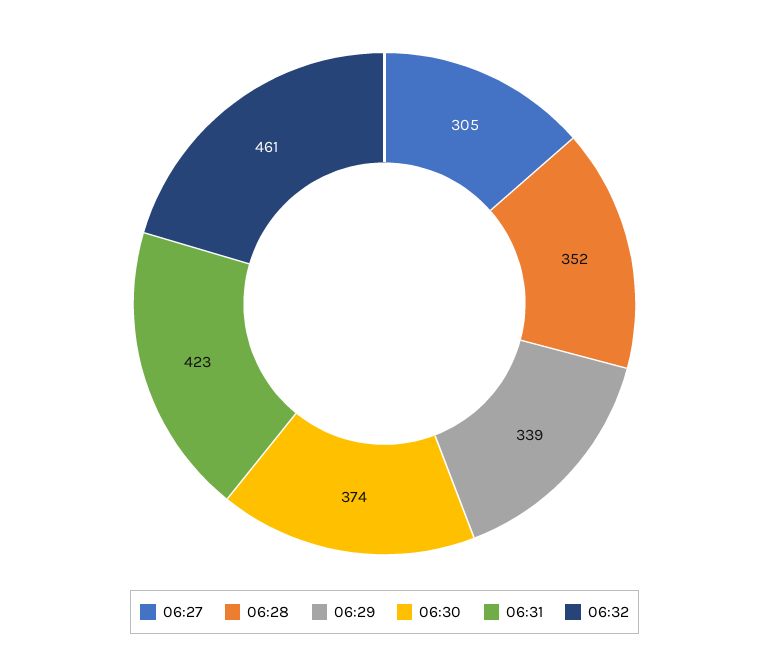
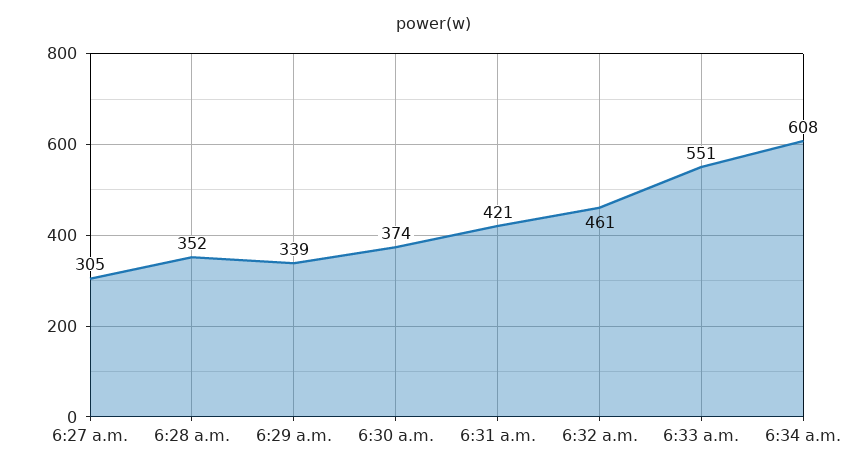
06:31: 423 -> 421
6:33 a.m.: none -> 551
6:34 a.m.: none -> 608

